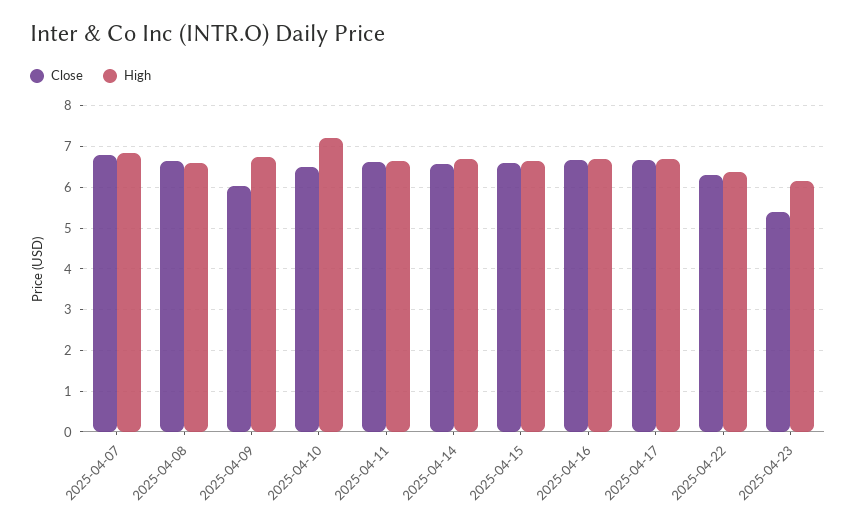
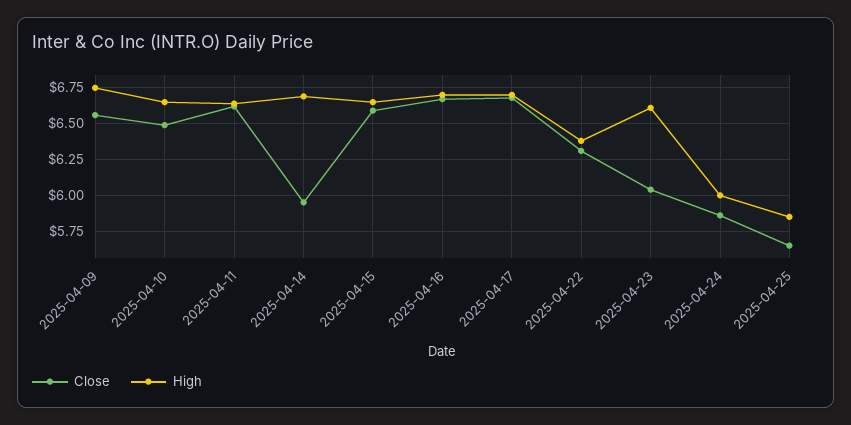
Close, 2025-04-07: 6.8 -> none
High, 2025-04-07: 6.8 -> none
Close, 2025-04-08: 6.6 -> none
High, 2025-04-08: 6.6 -> none
Close, 2025-04-09: 6 -> 6.55
High, 2025-04-10: 7.2 -> 6.65
Close, 2025-04-14: 6.6 -> 5.95
Close, 2025-04-23: 5.4 -> 6.05
High, 2025-04-23: 6.2 -> 6.6
Close, 2025-04-24: none -> 5.85
High, 2025-04-24: none -> 6
Close, 2025-04-25: none -> 5.65
High, 2025-04-25: none -> 5.85

